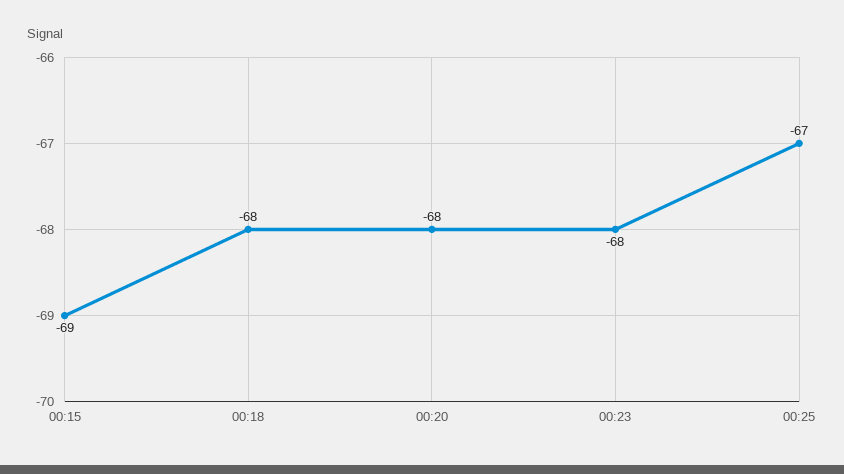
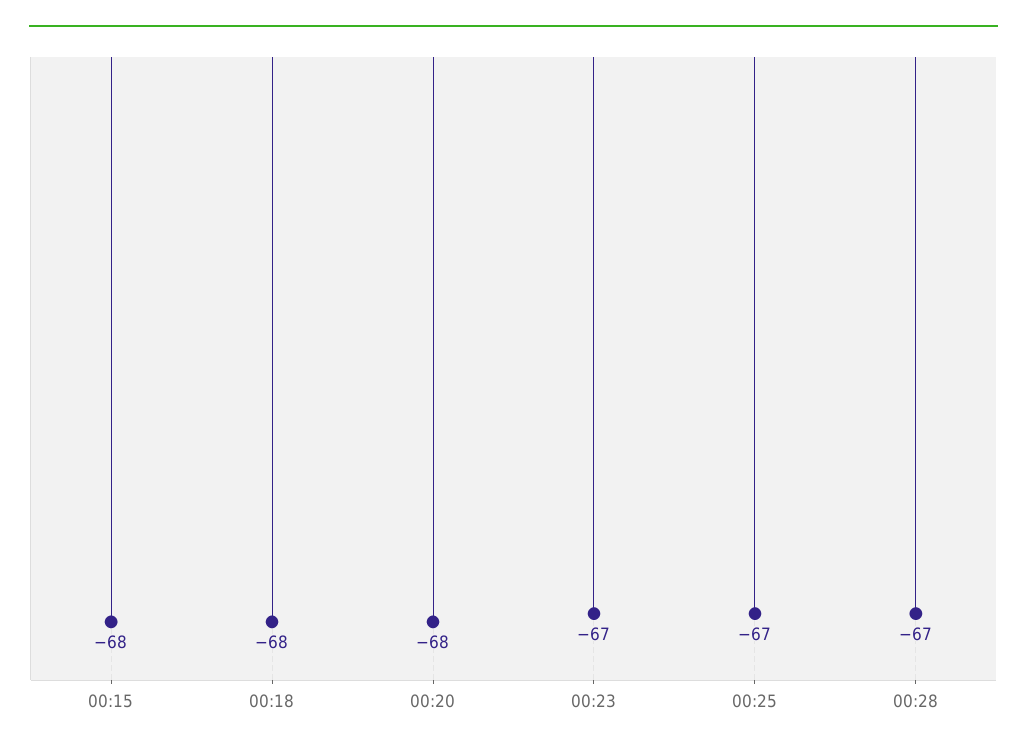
00:15: -69 -> -68
00:23: -68 -> -67
00:28: none -> -67

